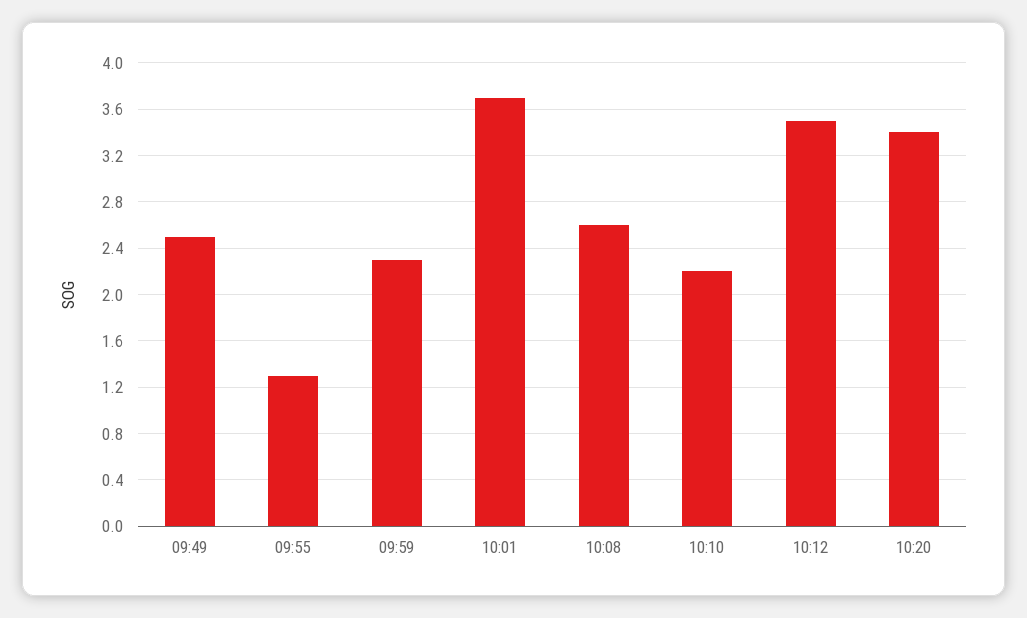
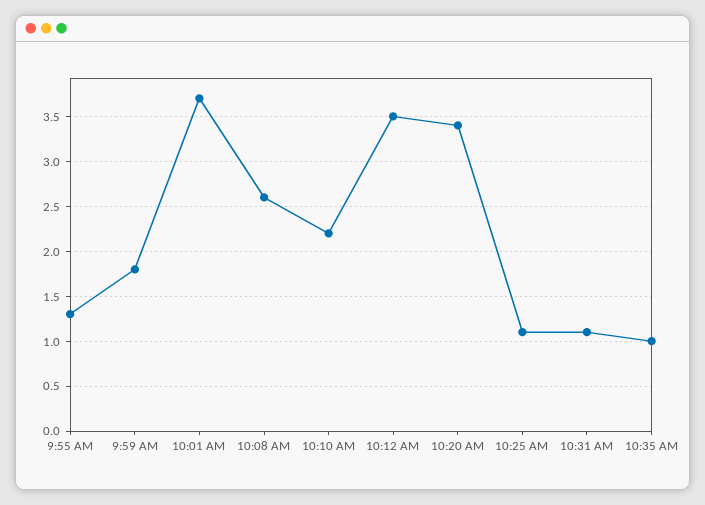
09:49: 2.5 -> none
09:59: 2.3 -> 1.8
10:25 AM: none -> 1.1
10:31 AM: none -> 1.1
10:35 AM: none -> 1

